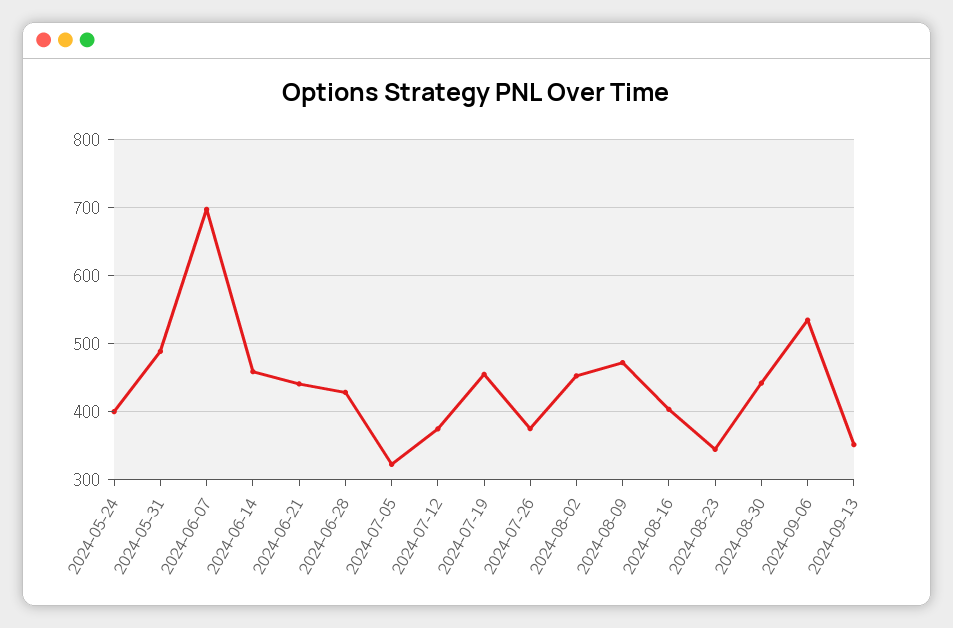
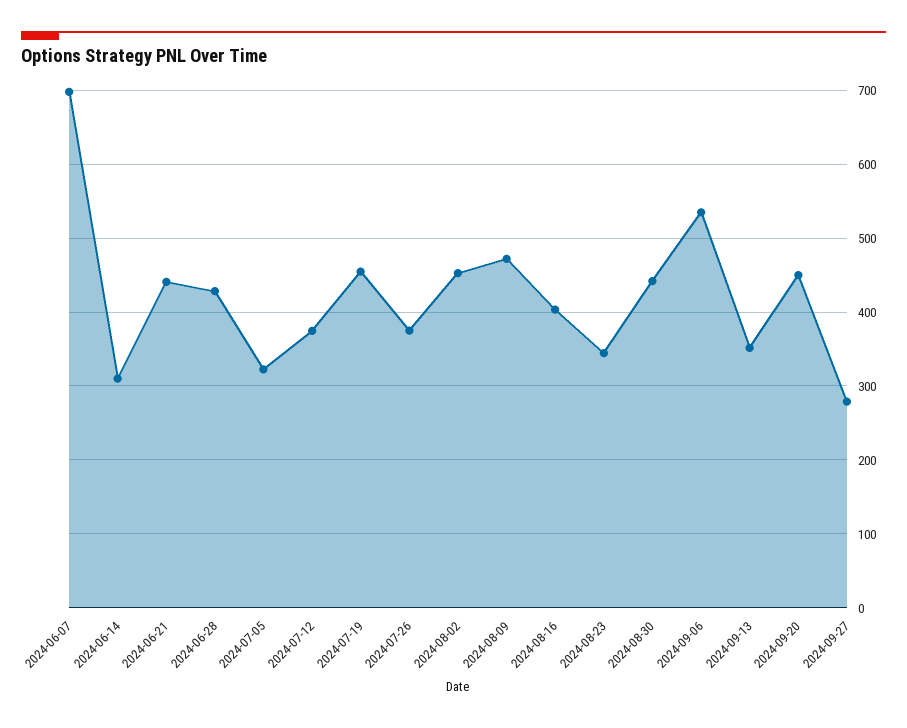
2024-05-24: 400 -> none
2024-05-31: 490 -> none
2024-06-14: 460 -> 310
2024-09-20: none -> 450
2024-09-27: none -> 280

